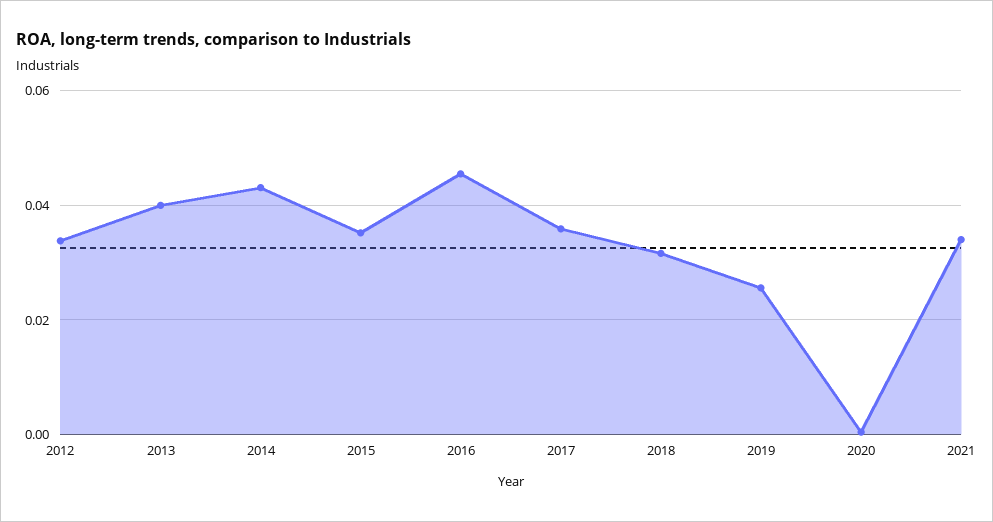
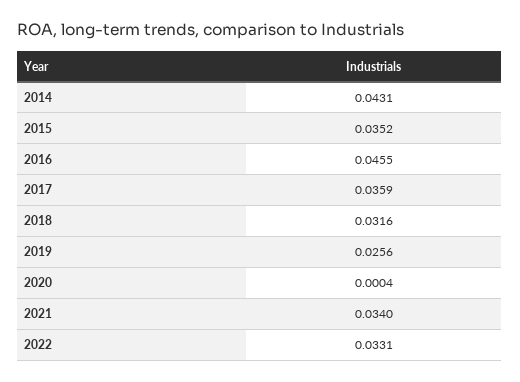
2012: 0.034 -> none
2013: 0.04 -> none
2022: none -> 0.0331

